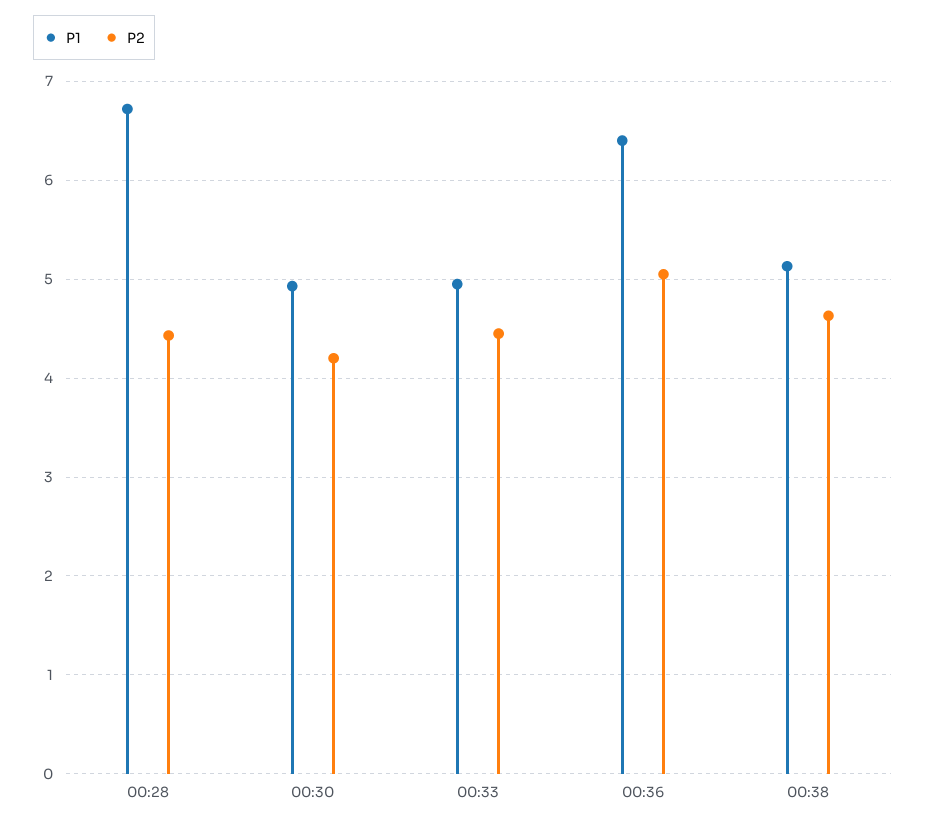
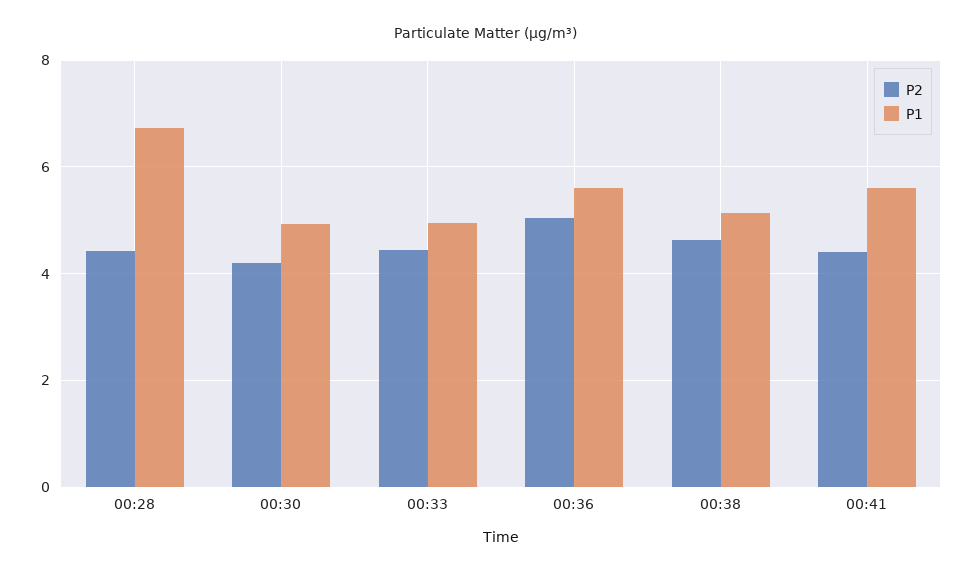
P1, 00:36: 6.4 -> 5.6
P2, 00:41: none -> 4.4
P1, 00:41: none -> 5.6

